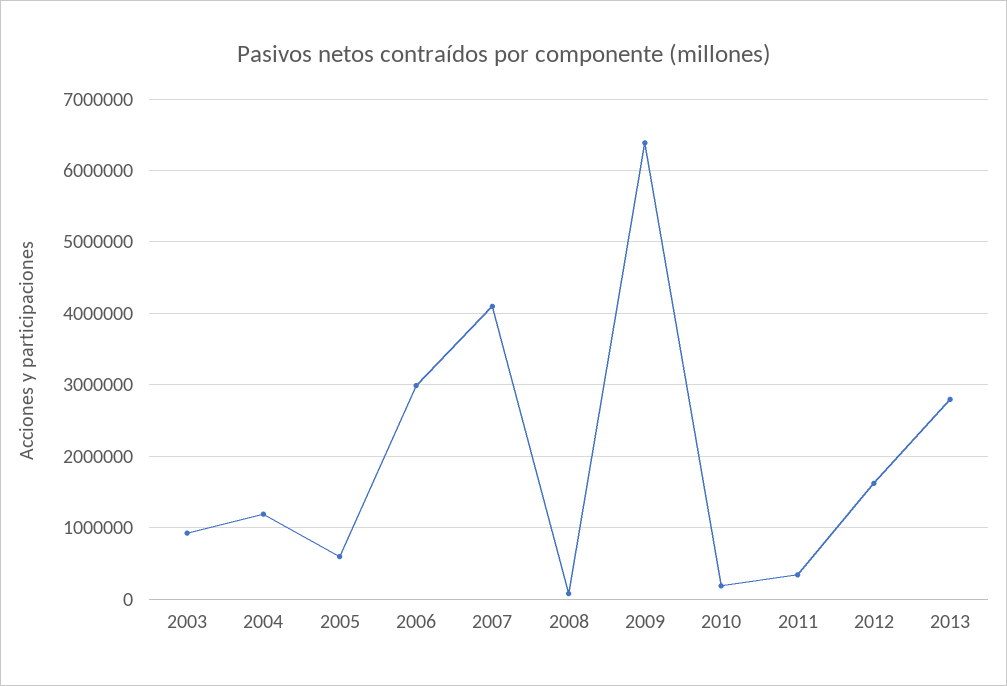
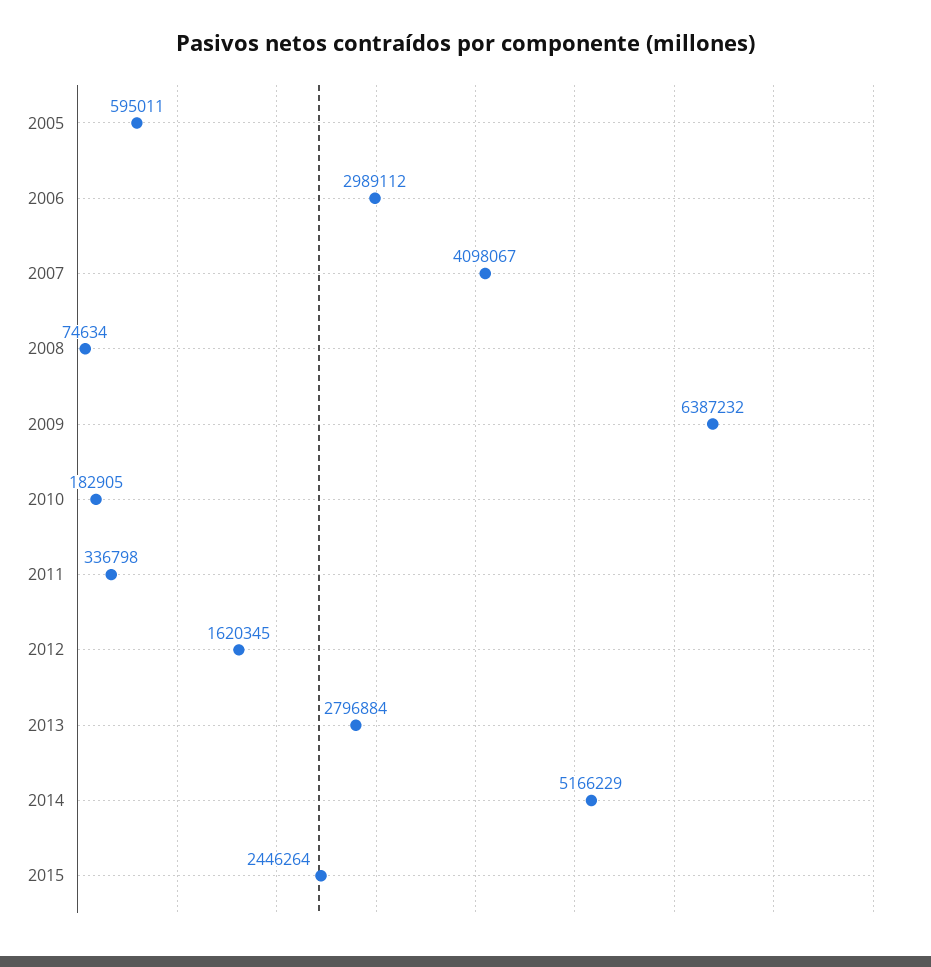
2003: 900000 -> none
2004: 1200000 -> none
2014: none -> 5166229
2015: none -> 2446264

